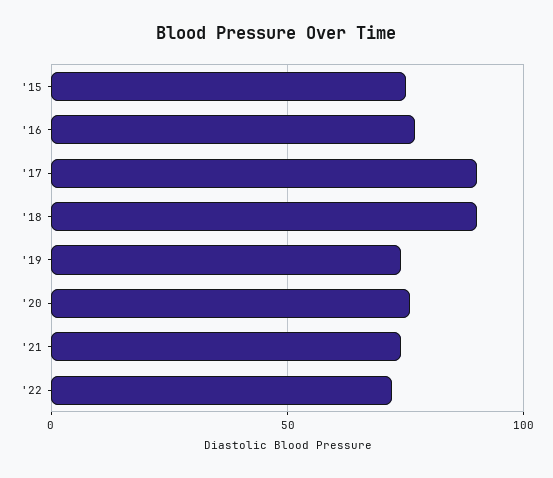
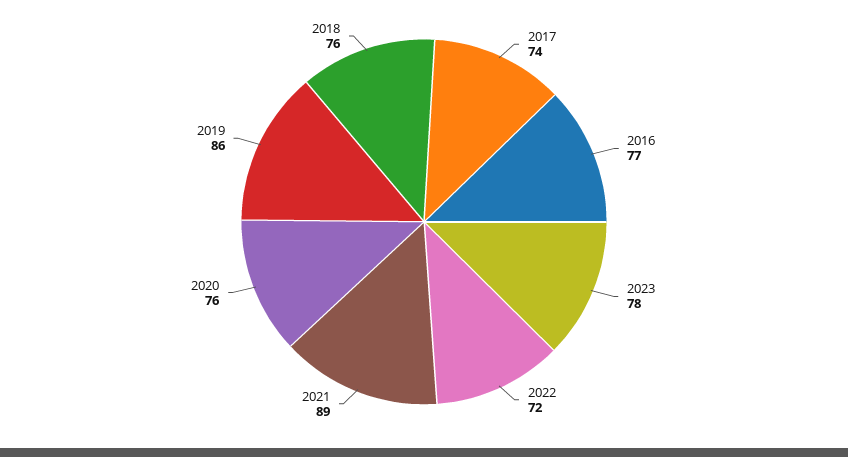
'15: 75 -> none
'17: 90 -> 74
'18: 90 -> 76
'19: 75 -> 86
'21: 75 -> 89
2023: none -> 78

